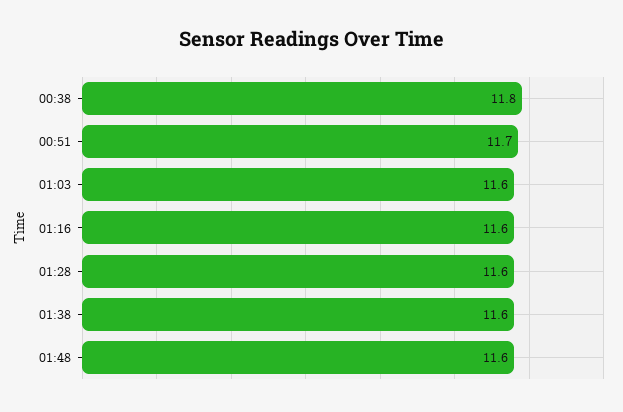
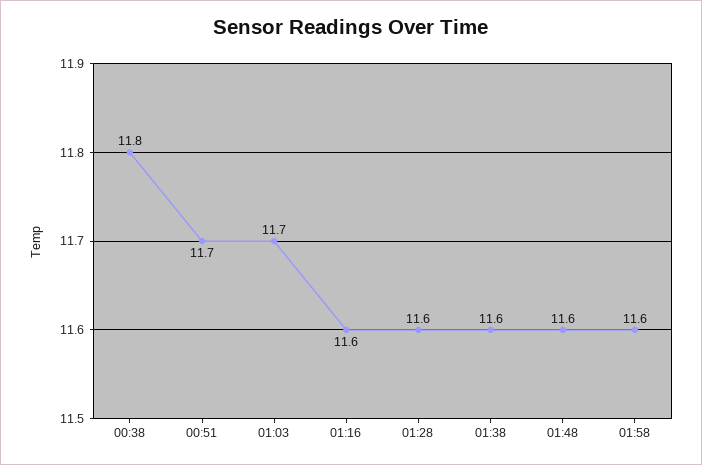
01:03: 11.6 -> 11.7
01:58: none -> 11.6

